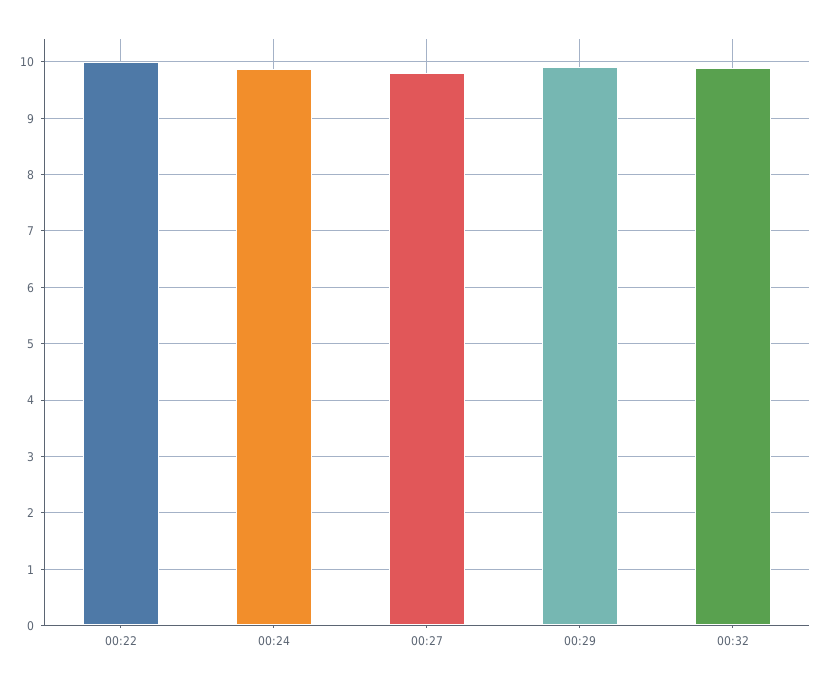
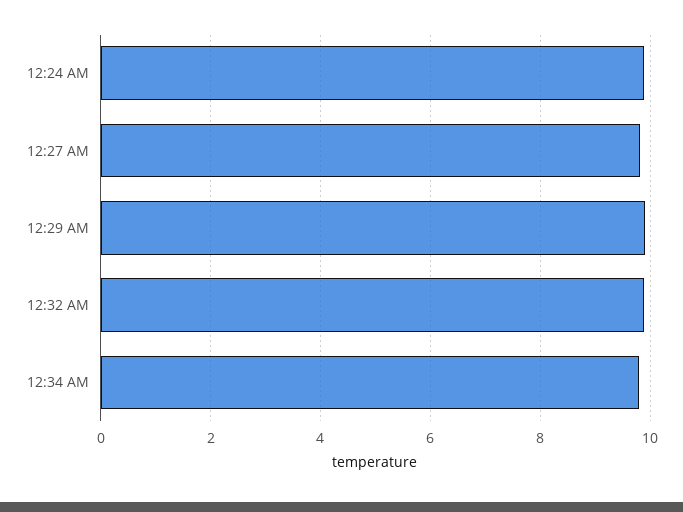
00:22: 10 -> none
12:34 AM: none -> 9.8

